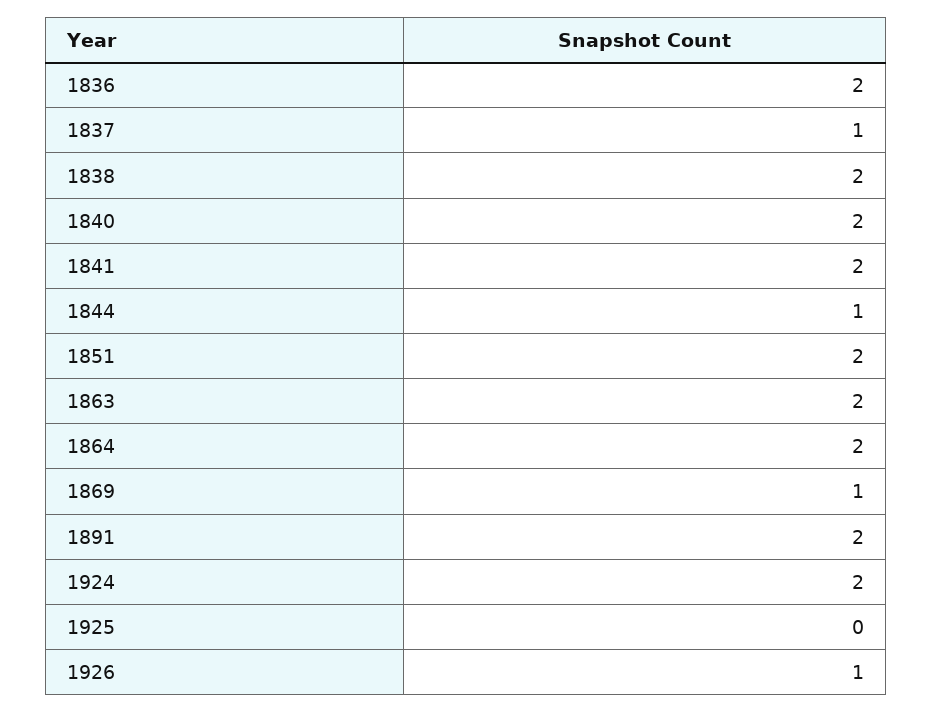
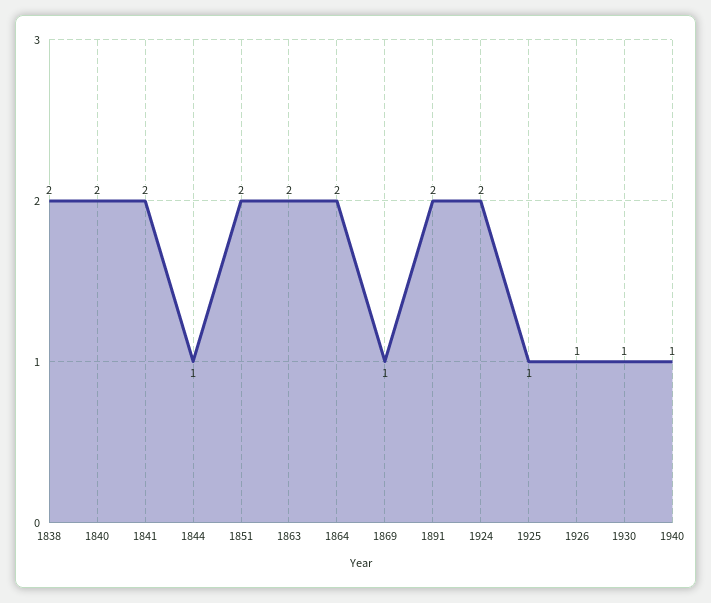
1836: 2 -> none
1837: 1 -> none
1925: 0 -> 1
1930: none -> 1
1940: none -> 1

